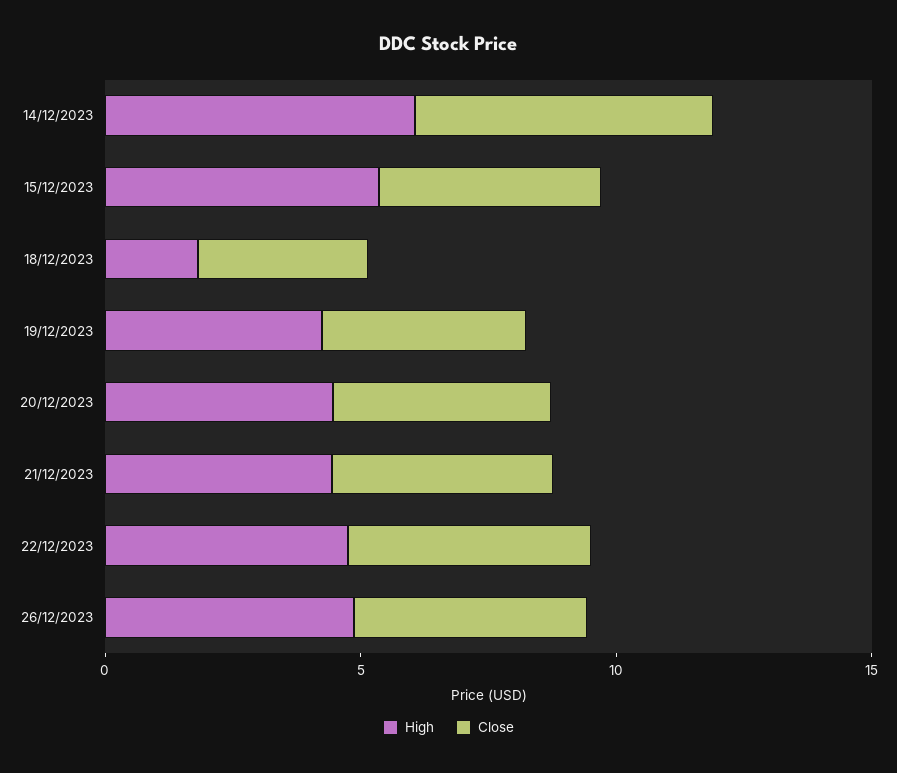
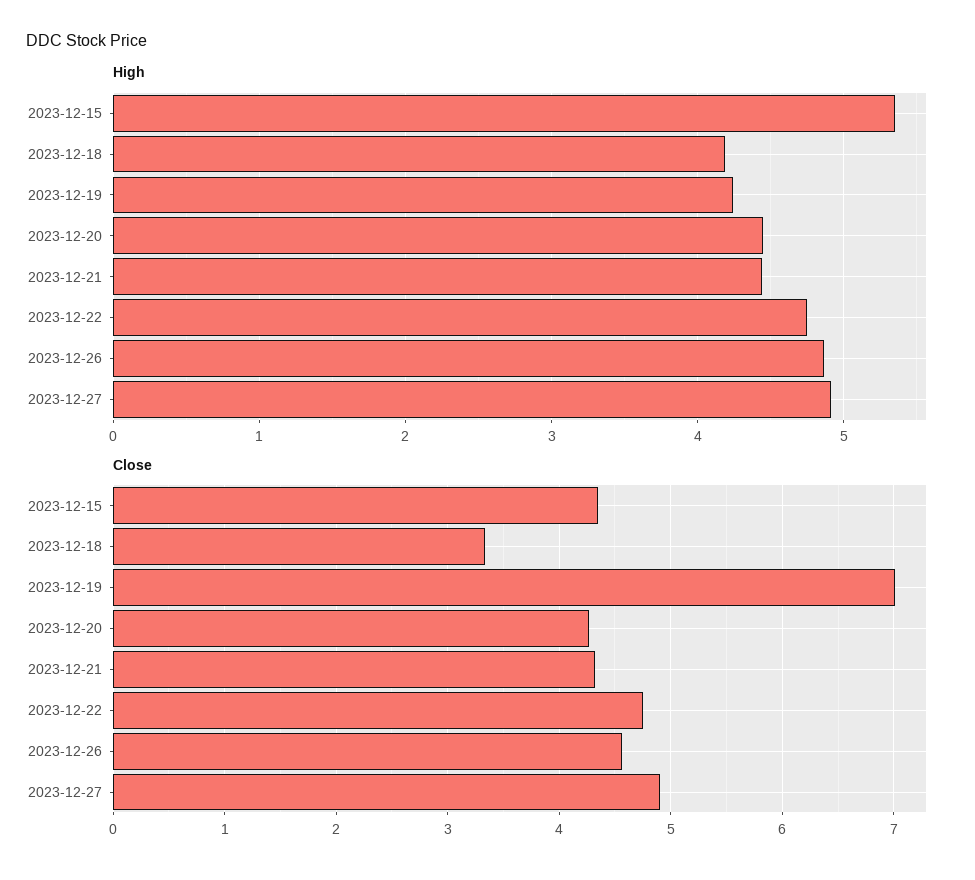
High, 14/12/2023: 6 -> none
Close, 14/12/2023: 6 -> none
High, 18/12/2023: 2 -> 4.2
Close, 19/12/2023: 4 -> 7
High, 2023-12-27: none -> 4.9
Close, 2023-12-27: none -> 4.9

